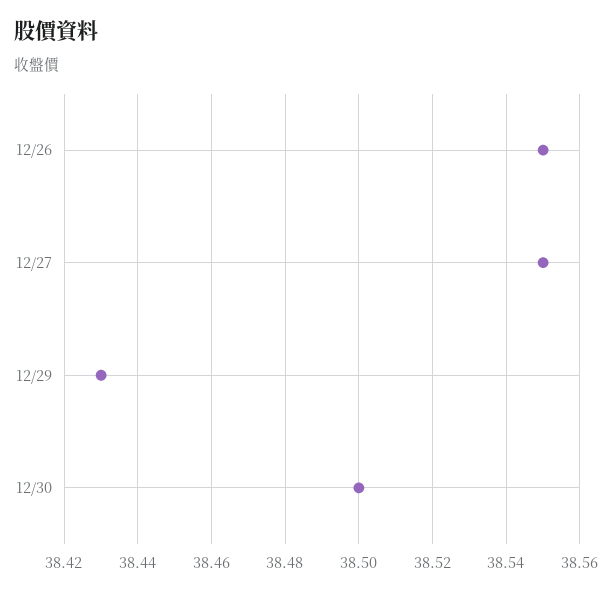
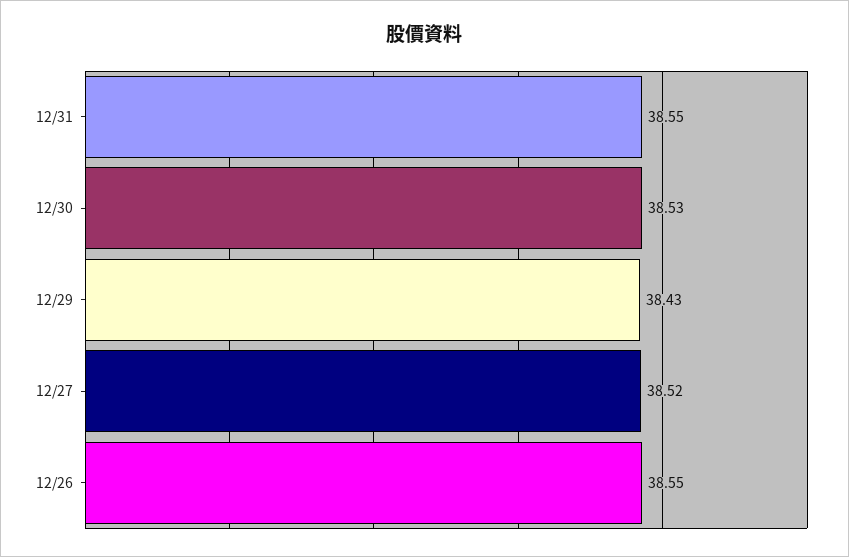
12/27: 38.55 -> 38.52
12/30: 38.5 -> 38.53
12/31: none -> 38.55

